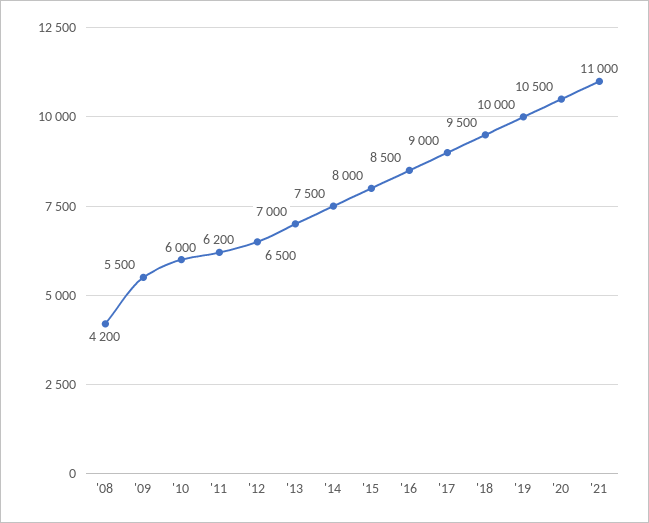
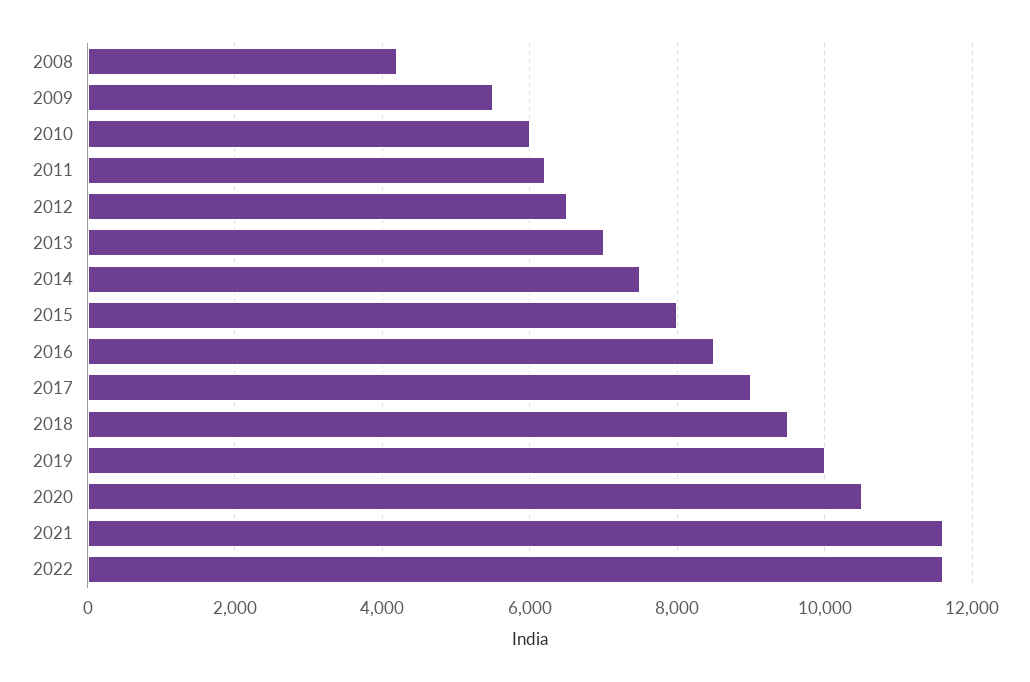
'21: 11000 -> 11600
2022: none -> 11600

